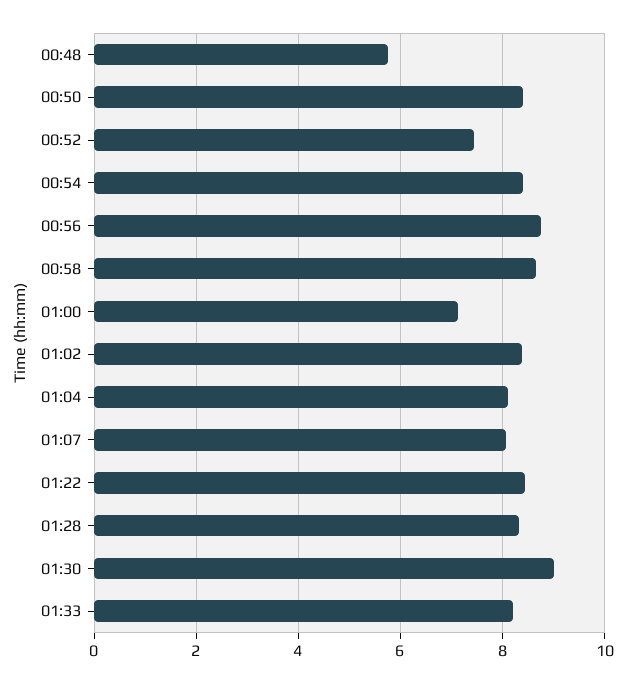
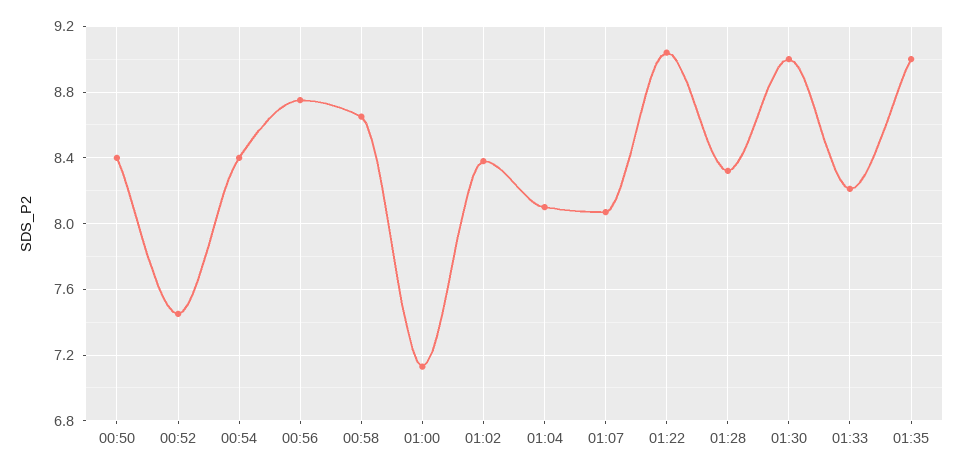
00:48: 5.8 -> none
01:22: 8.4 -> 9.05
01:35: none -> 9

